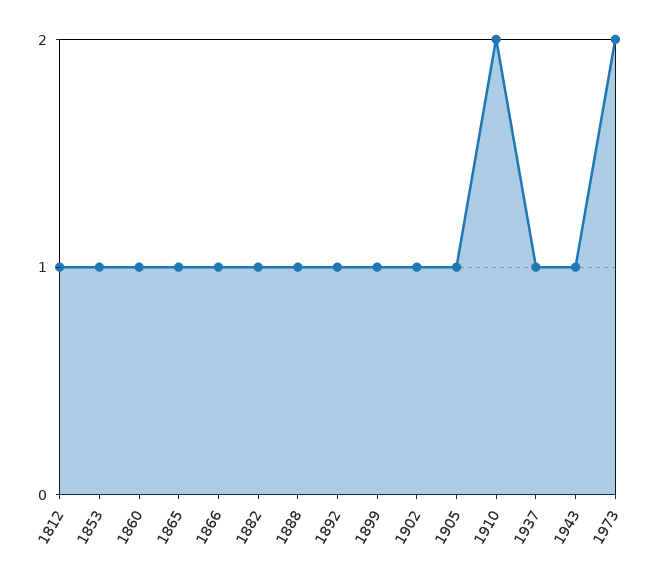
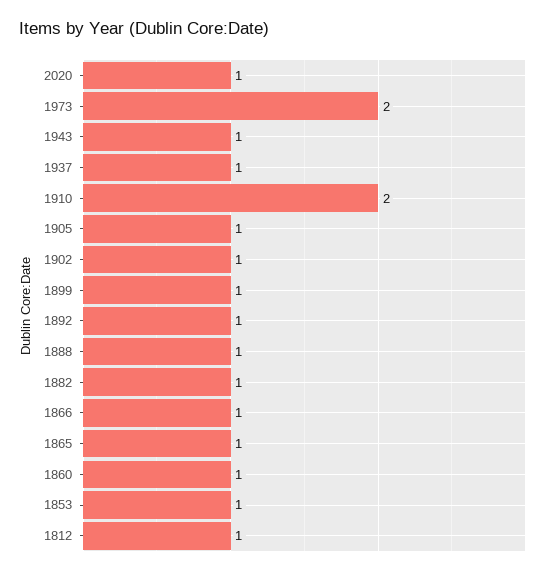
2020: none -> 1

